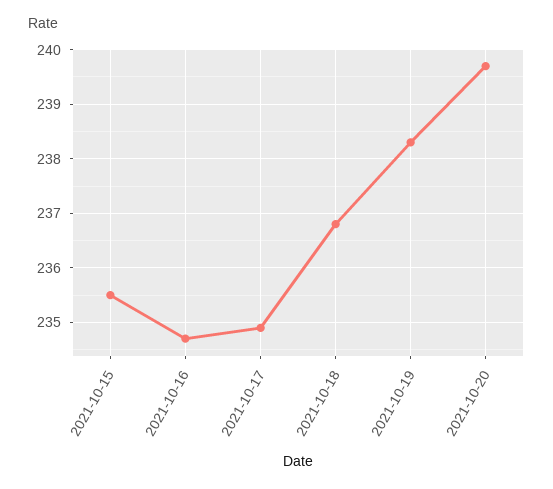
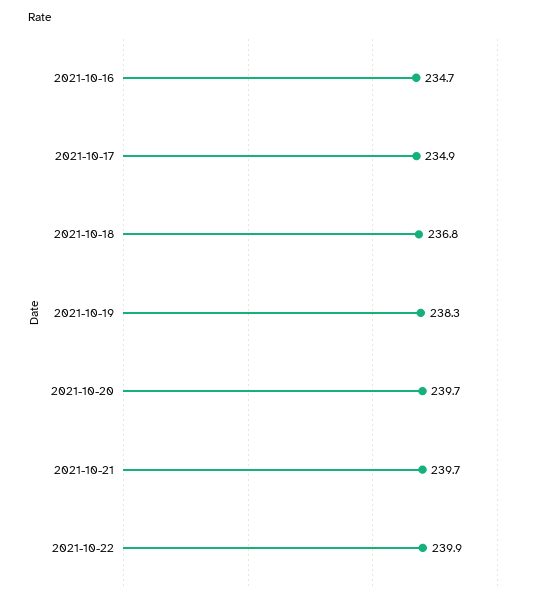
2021-10-15: 235.5 -> none
2021-10-21: none -> 239.7
2021-10-22: none -> 239.9

